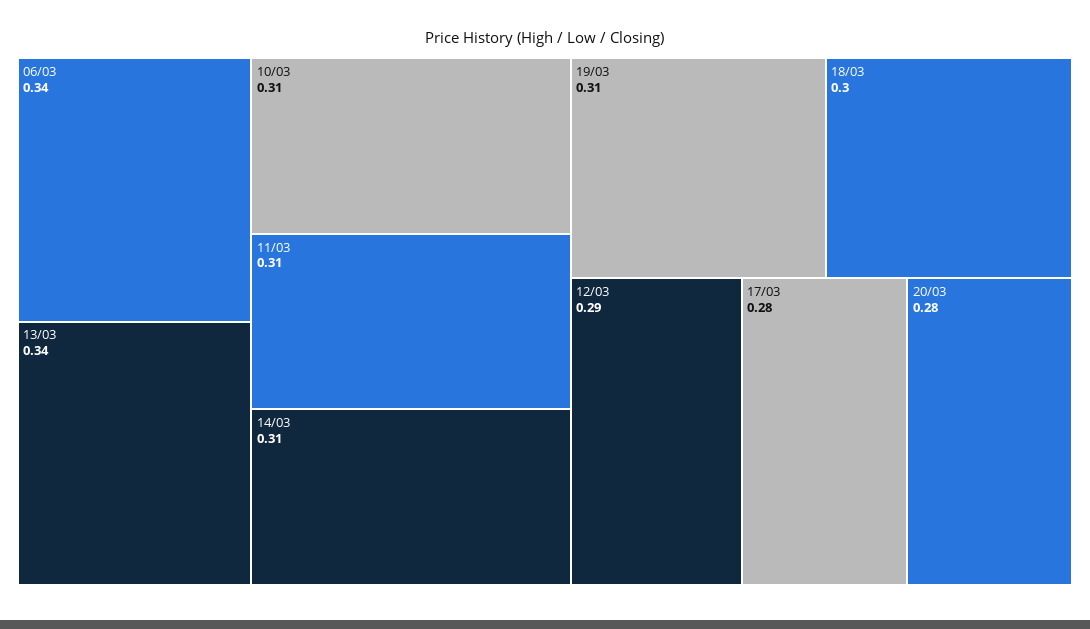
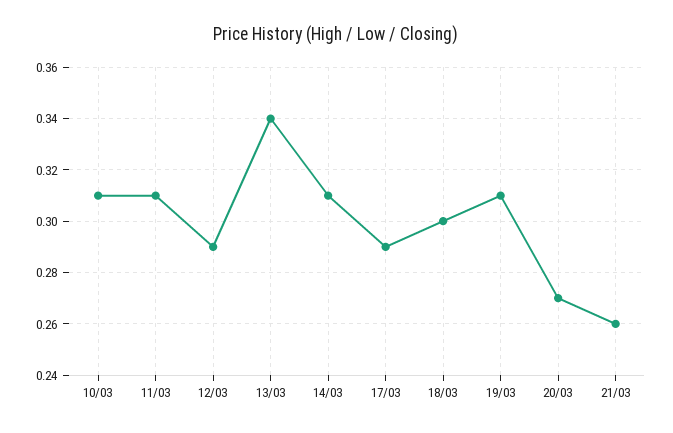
06/03: 0.34 -> none
17/03: 0.28 -> 0.29
20/03: 0.28 -> 0.27
21/03: none -> 0.26

